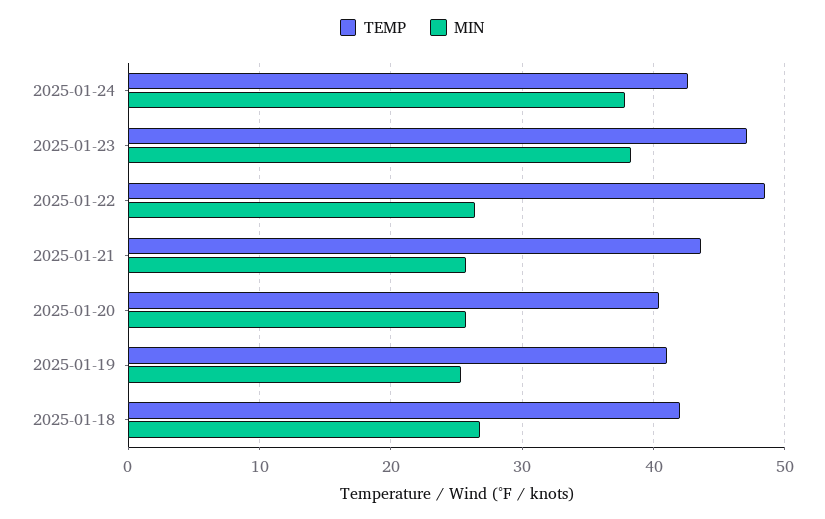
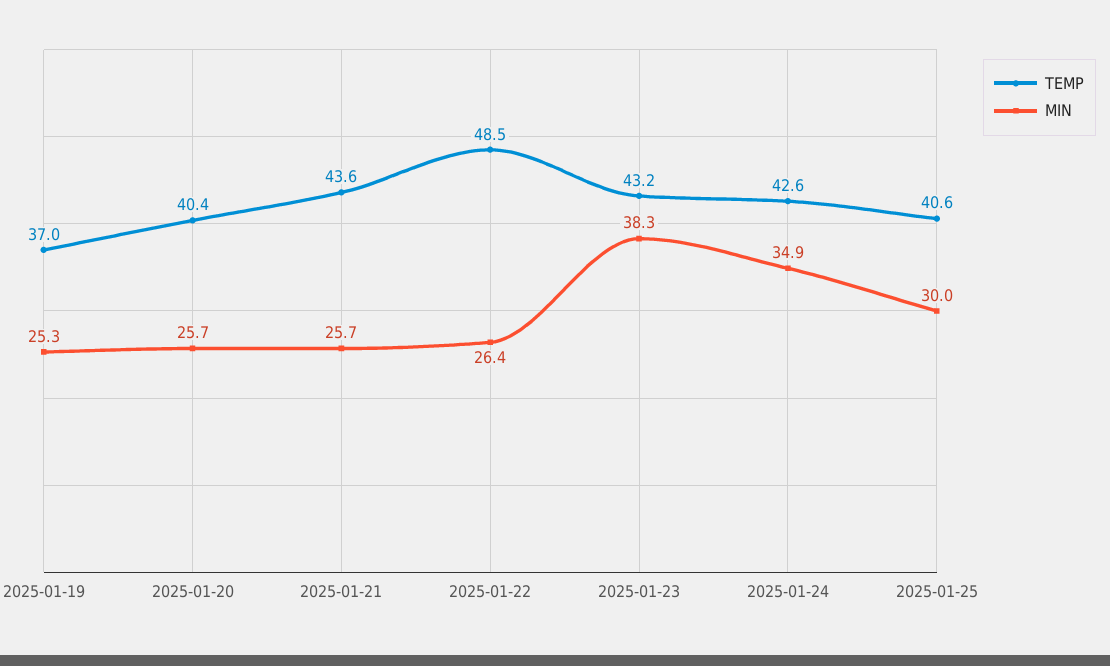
MIN, 2025-01-24: 38 -> 34.9
TEMP, 2025-01-23: 47 -> 43.2
TEMP, 2025-01-19: 41 -> 37
TEMP, 2025-01-18: 42 -> none
MIN, 2025-01-18: 27 -> none
TEMP, 2025-01-25: none -> 40.6
MIN, 2025-01-25: none -> 30

